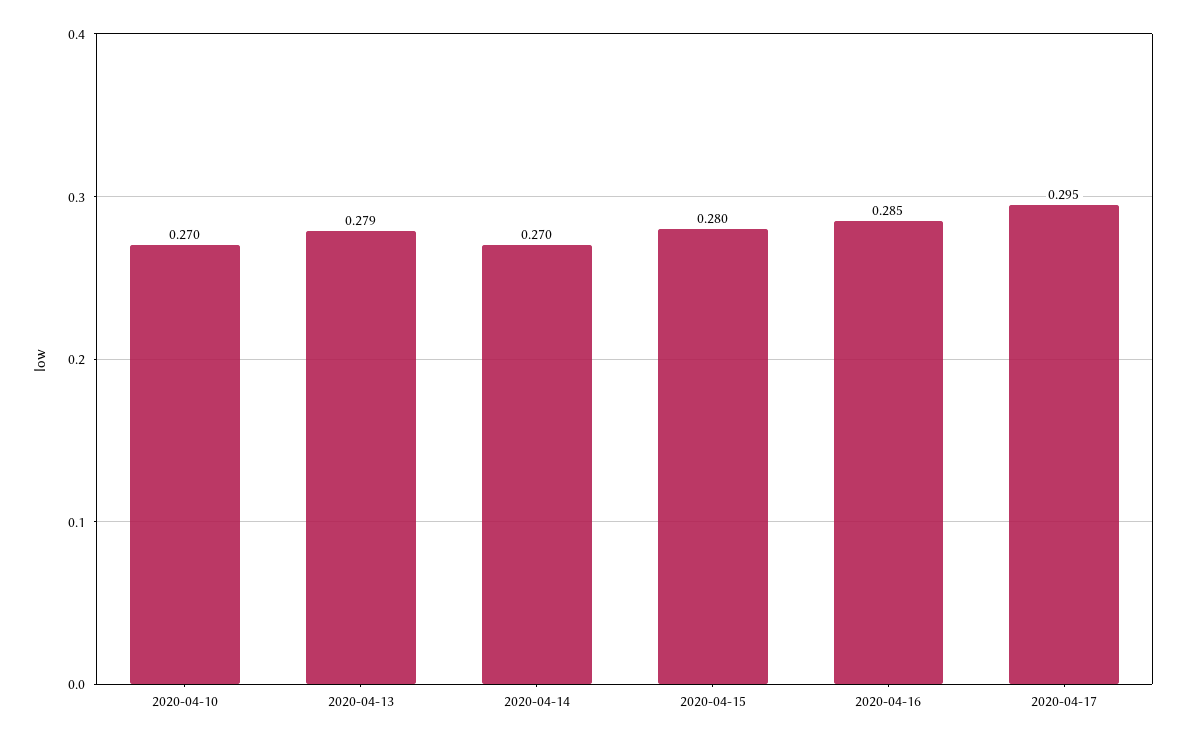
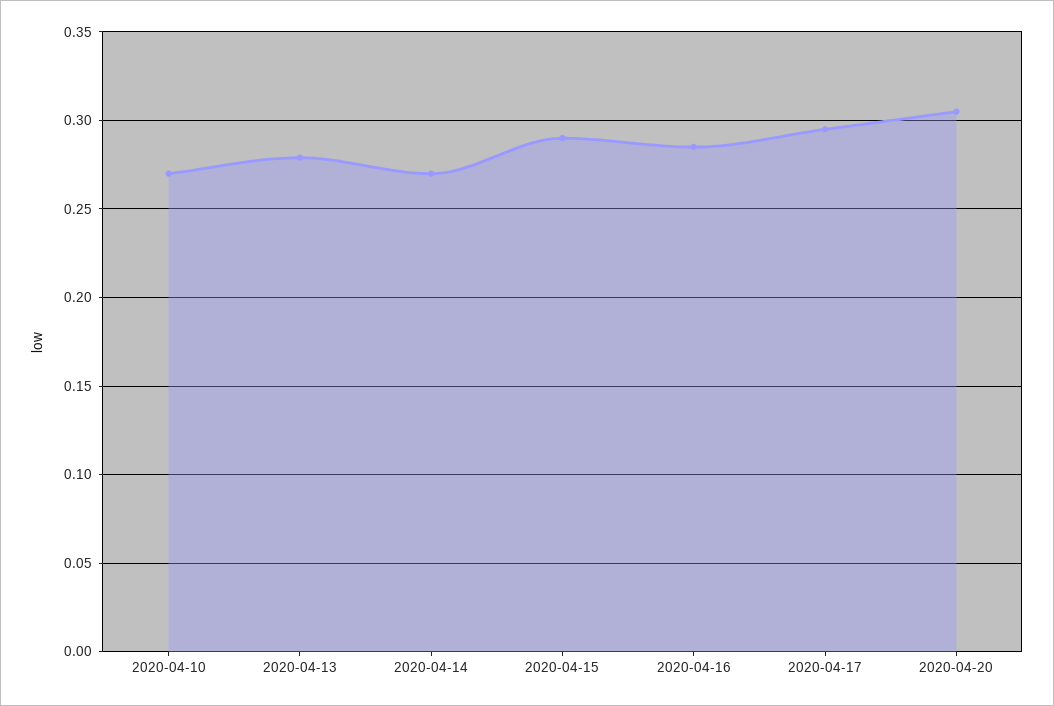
2020-04-15: 0.28 -> 0.29
2020-04-20: none -> 0.305

